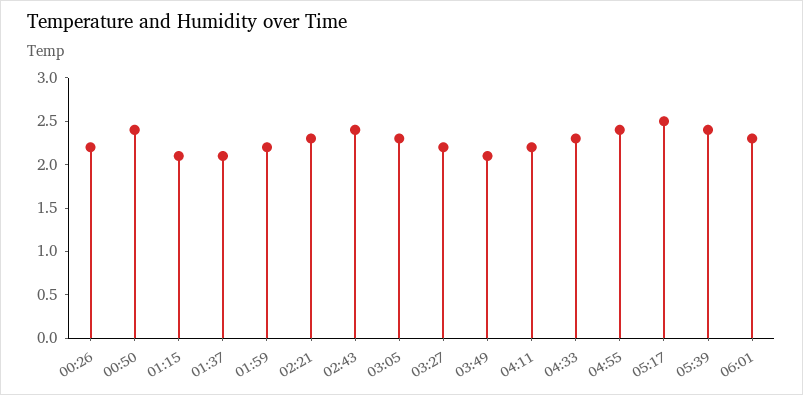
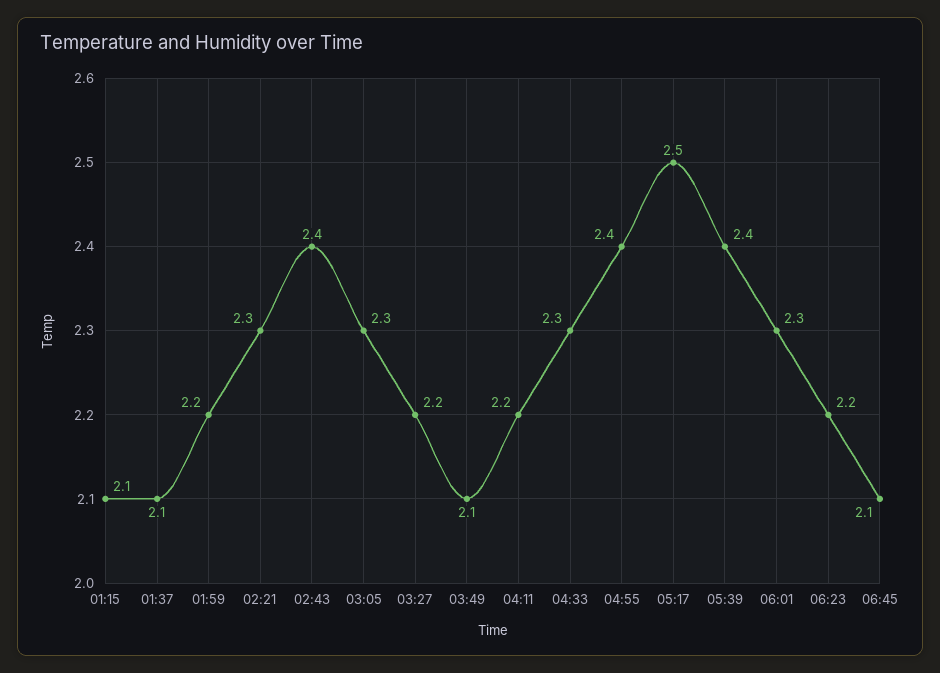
00:26: 2.2 -> none
00:50: 2.4 -> none
06:23: none -> 2.2
06:45: none -> 2.1

